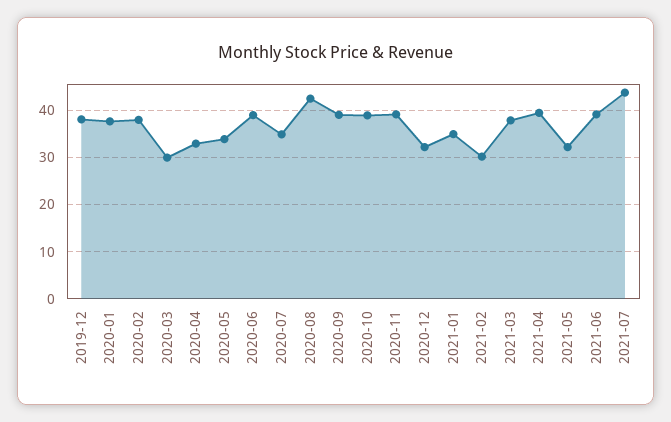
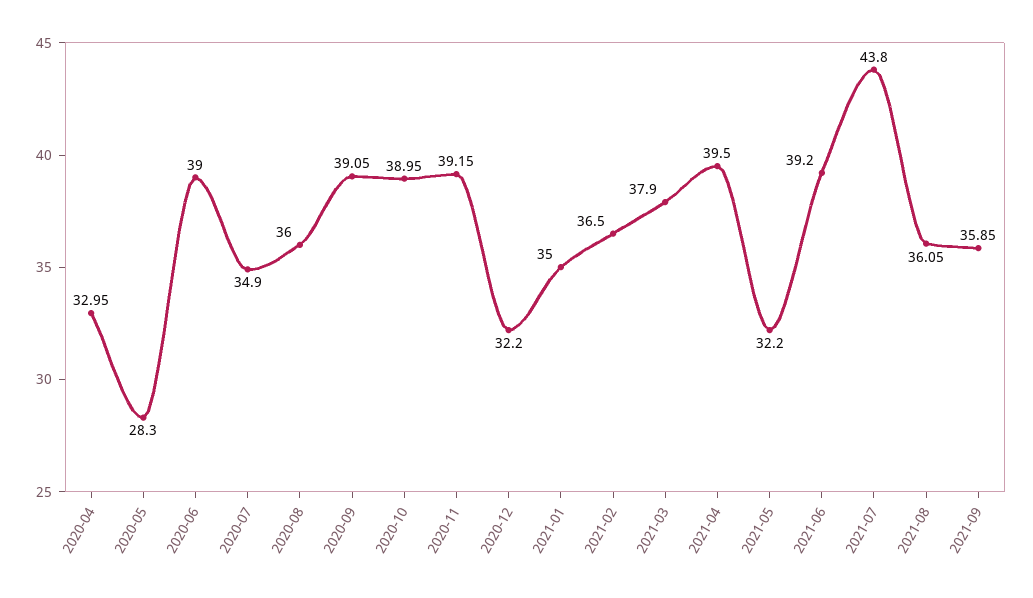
2019-12: 38 -> none
2020-01: 38 -> none
2020-02: 38 -> none
2020-03: 30 -> none
2020-05: 34 -> 28.3
2020-08: 42 -> 36
2021-02: 30 -> 36.5
2021-08: none -> 36.05
2021-09: none -> 35.85

